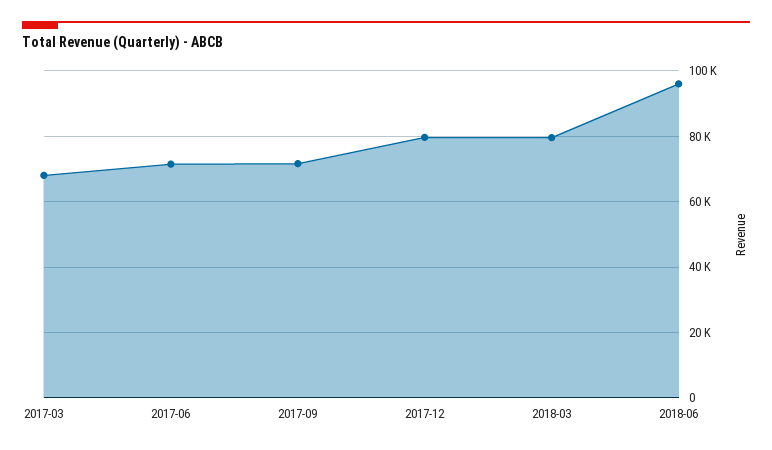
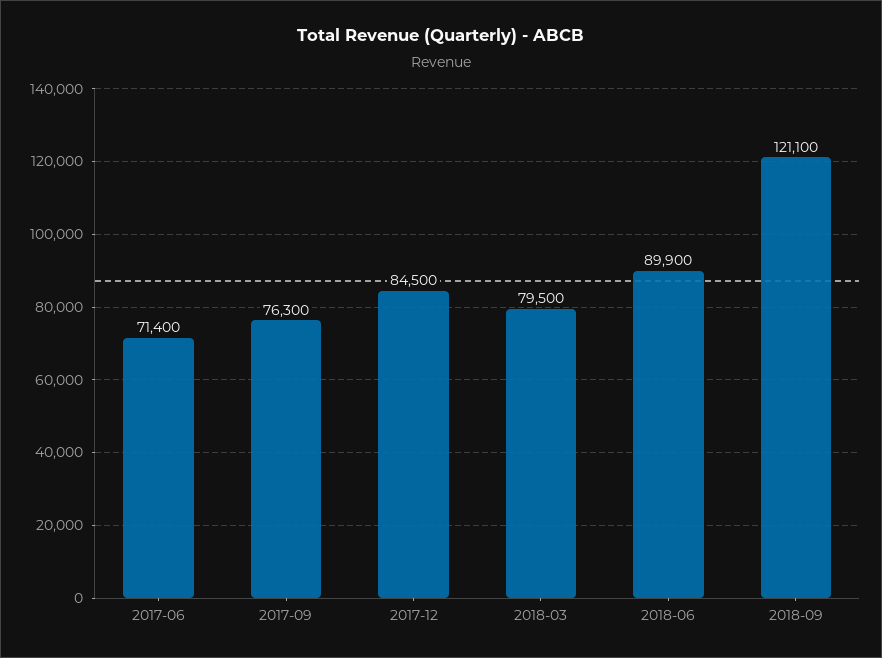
2017-03: 68000 -> none
2017-09: 72000 -> 76300
2017-12: 80000 -> 84500
2018-06: 96000 -> 89900
2018-09: none -> 121100

